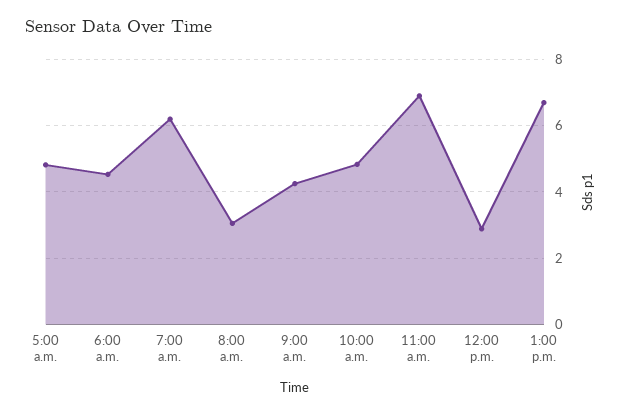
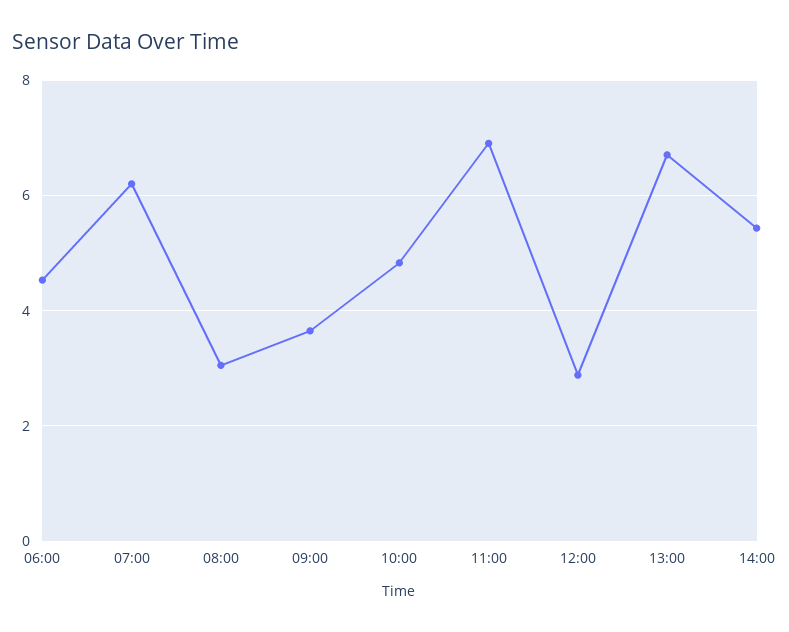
5:00 a.m.: 4.8 -> none
9:00 a.m.: 4.2 -> 3.6
14:00: none -> 5.4

